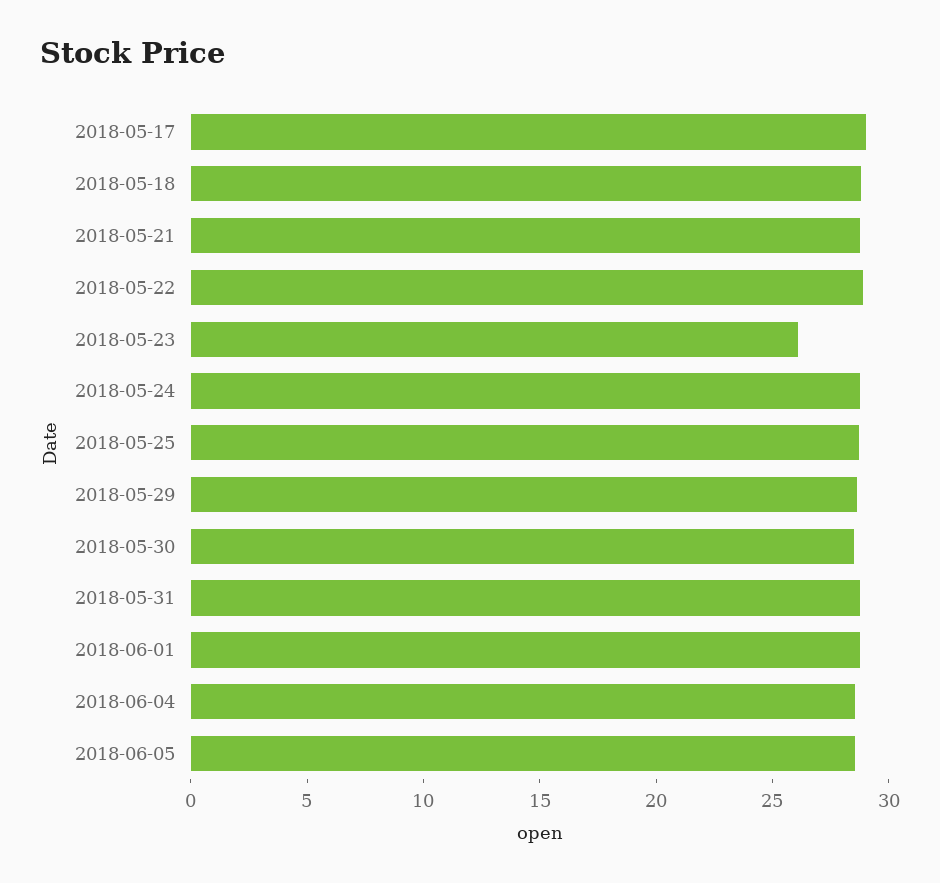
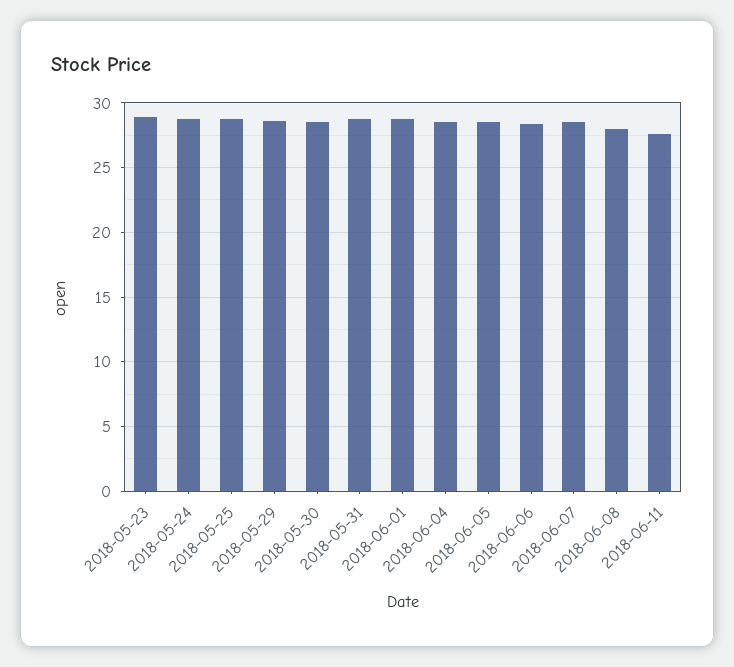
2018-05-17: 29 -> none
2018-05-18: 29 -> none
2018-05-21: 29 -> none
2018-05-22: 29 -> none
2018-05-23: 26 -> 29
2018-06-06: none -> 28.5
2018-06-07: none -> 28.5
2018-06-08: none -> 28
2018-06-11: none -> 27.5

